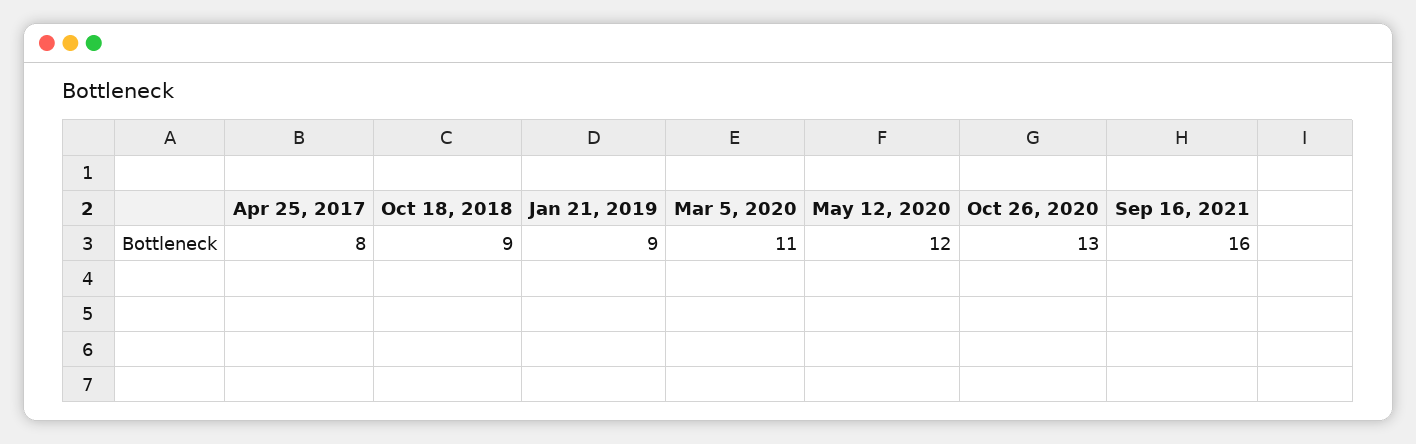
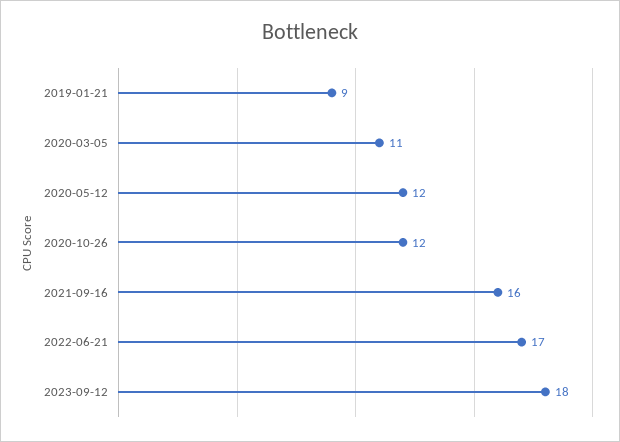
Apr 25, 2017: 8 -> none
Oct 18, 2018: 9 -> none
Oct 26, 2020: 13 -> 12
2022-06-21: none -> 17
2023-09-12: none -> 18

